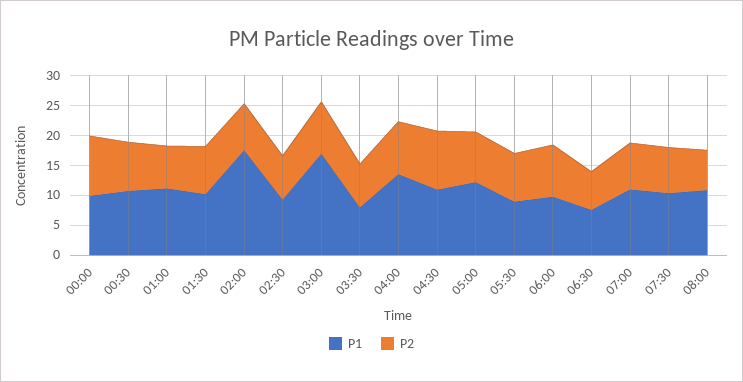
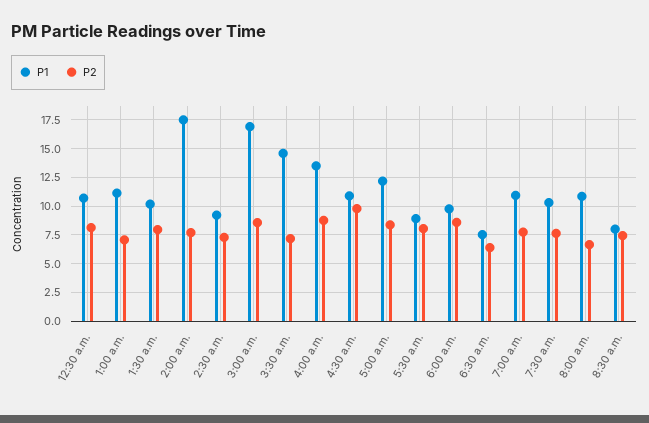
P1, 00:00: 10 -> none
P2, 00:00: 10 -> none
P1, 03:30: 7.5 -> 15
P1, 8:30 a.m.: none -> 7.5
P2, 8:30 a.m.: none -> 7.5

